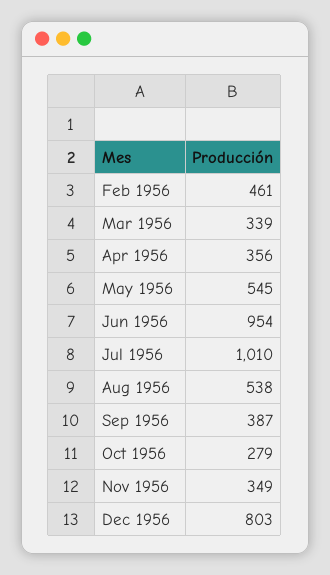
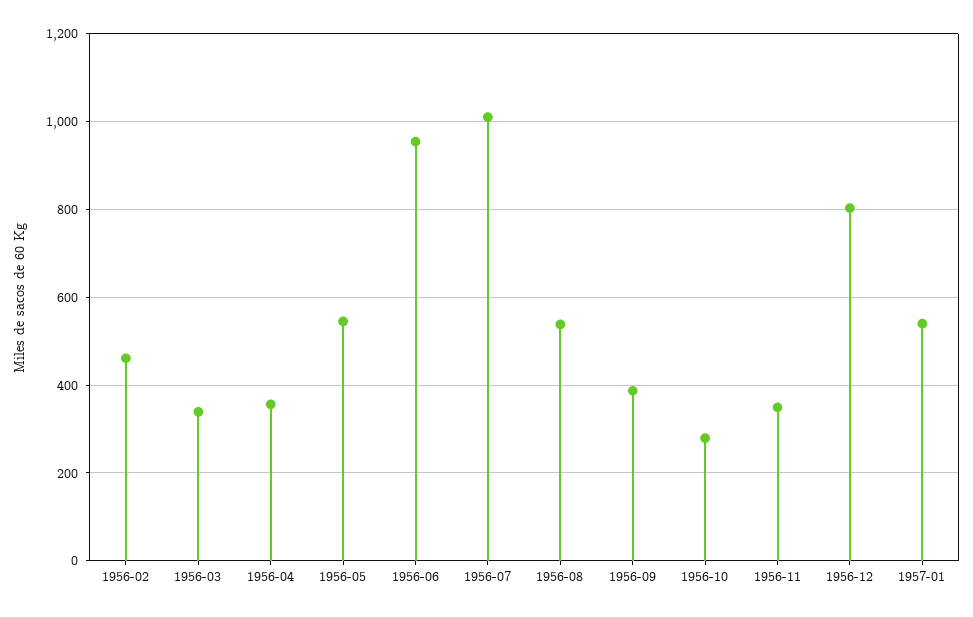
1957-01: none -> 540

